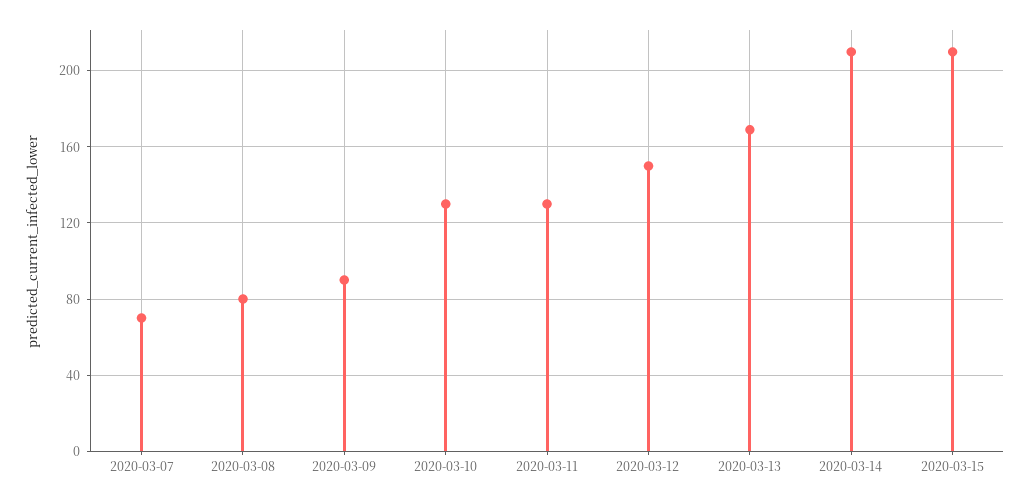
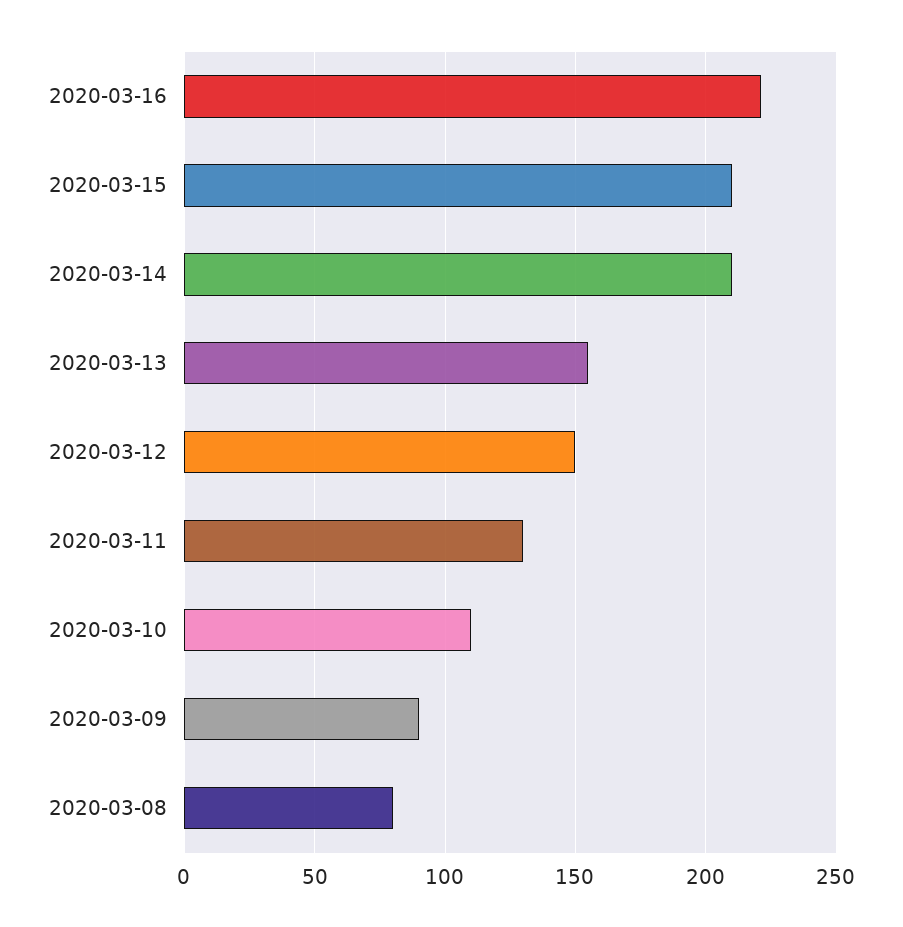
2020-03-07: 70 -> none
2020-03-10: 130 -> 110
2020-03-13: 170 -> 155
2020-03-16: none -> 220

